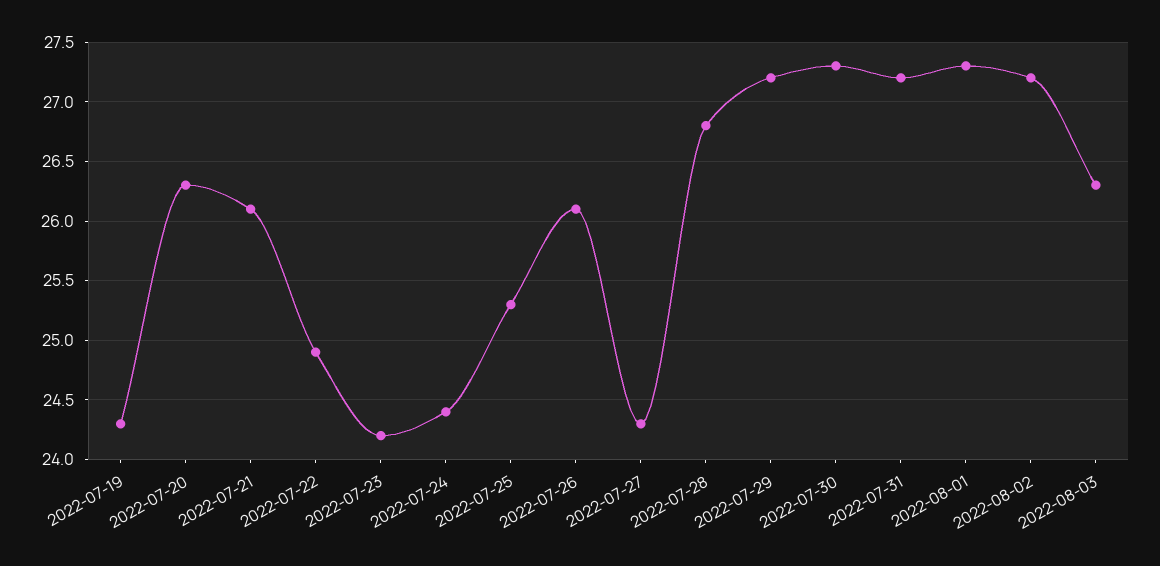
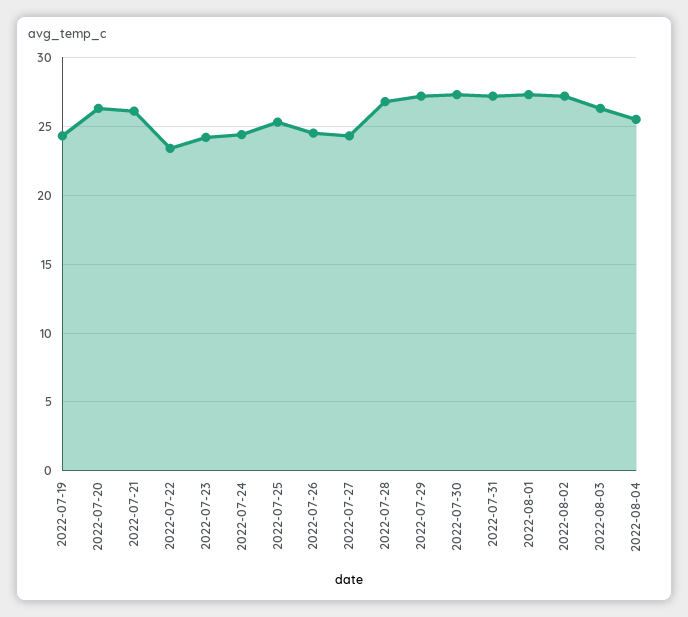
2022-07-22: 24.9 -> 23.5
2022-07-26: 26.1 -> 24.5
2022-08-04: none -> 25.5

